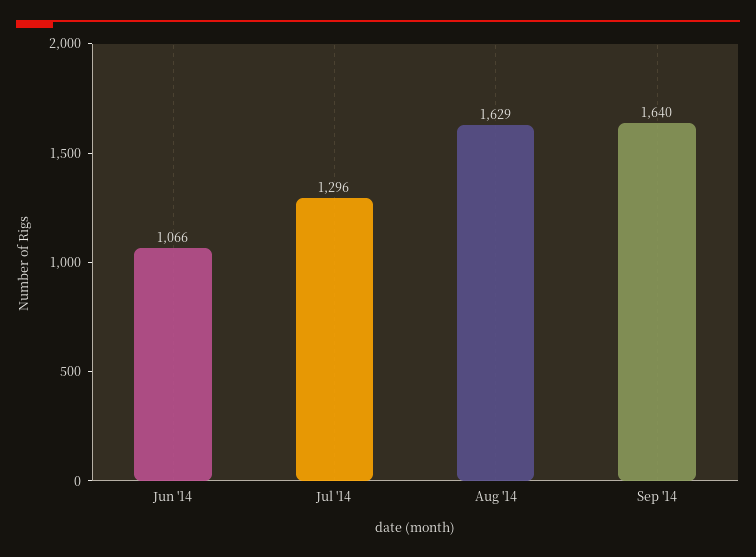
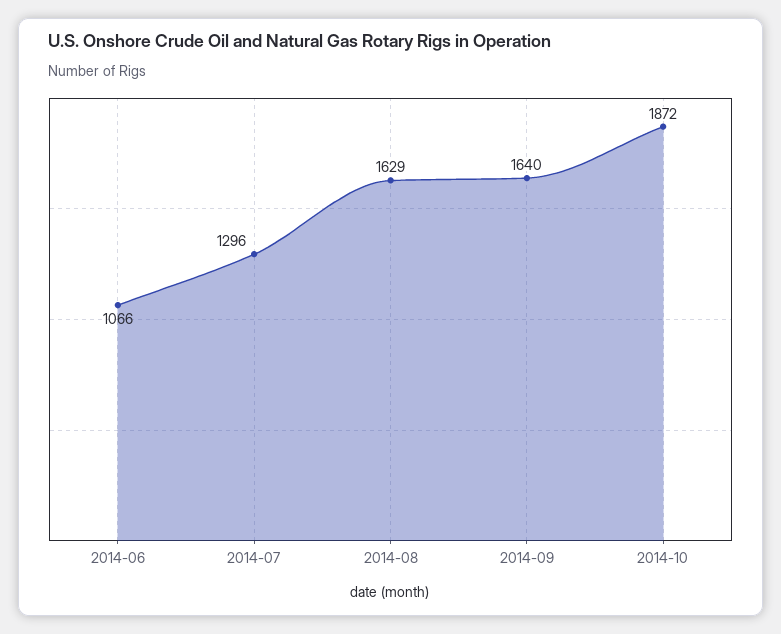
2014-10: none -> 1872

